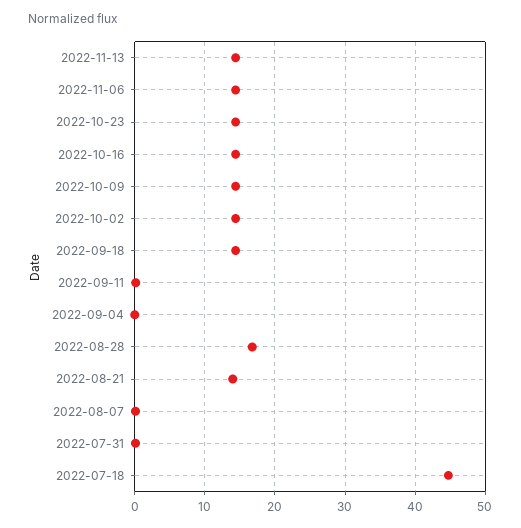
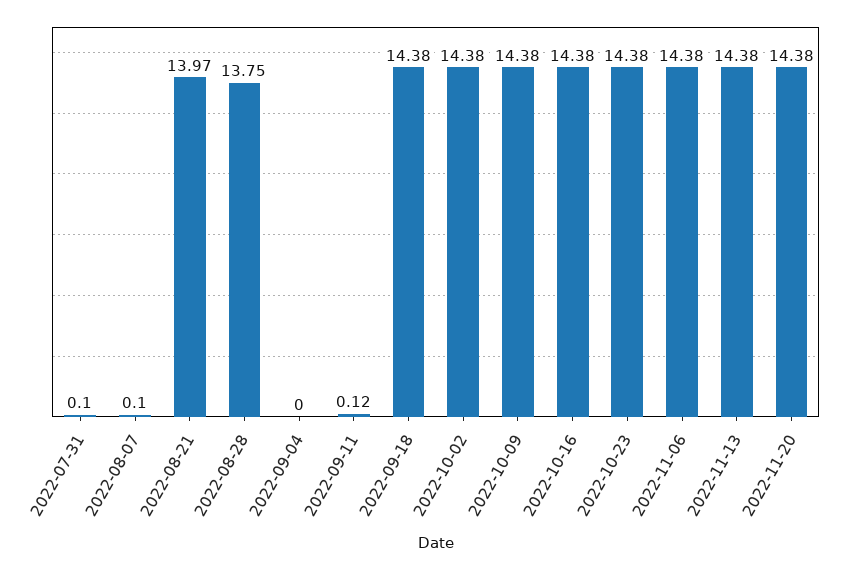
2022-08-28: 17 -> 13.75
2022-07-18: 45 -> none
2022-11-20: none -> 14.38

